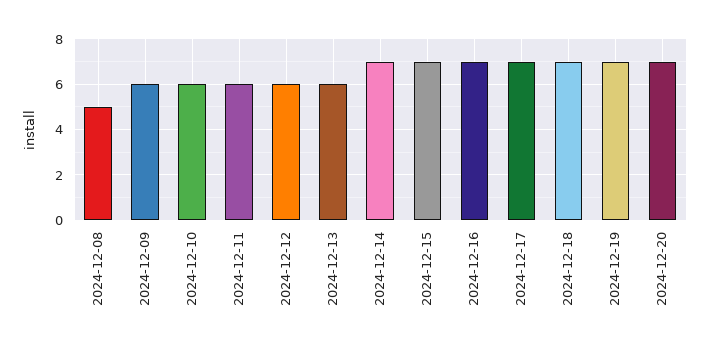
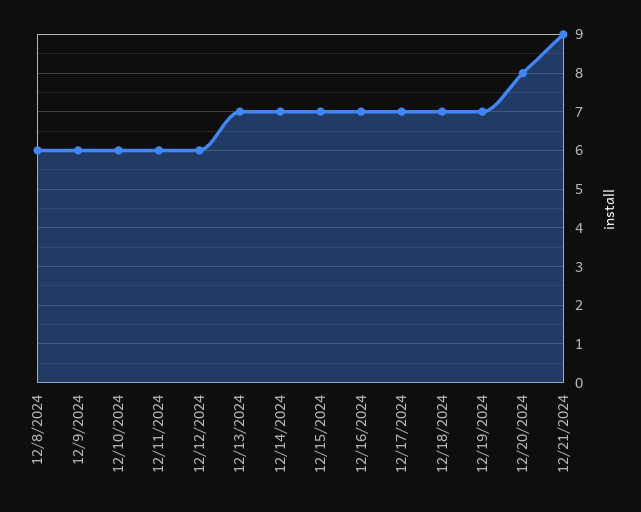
2024-12-08: 5 -> 6
2024-12-13: 6 -> 7
2024-12-20: 7 -> 8
12/21/2024: none -> 9

